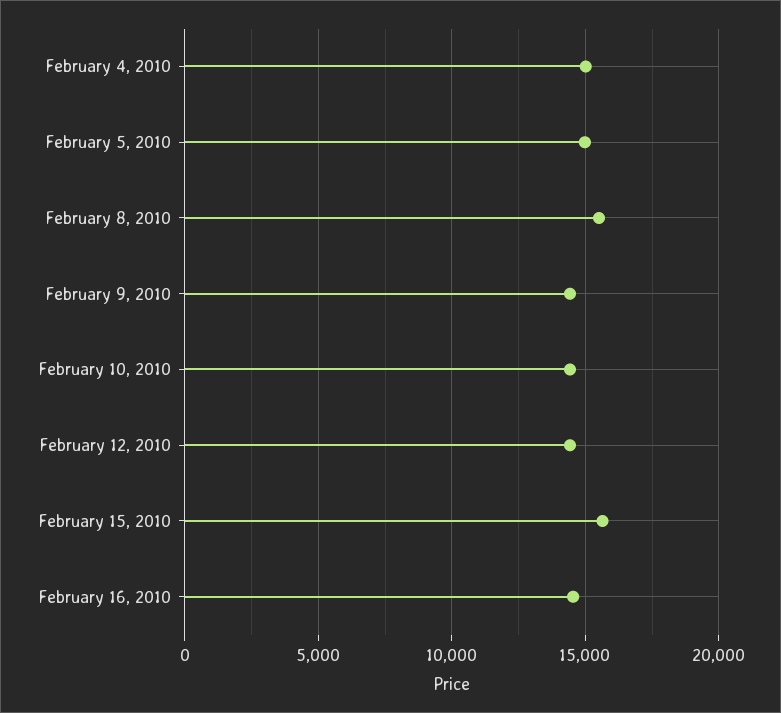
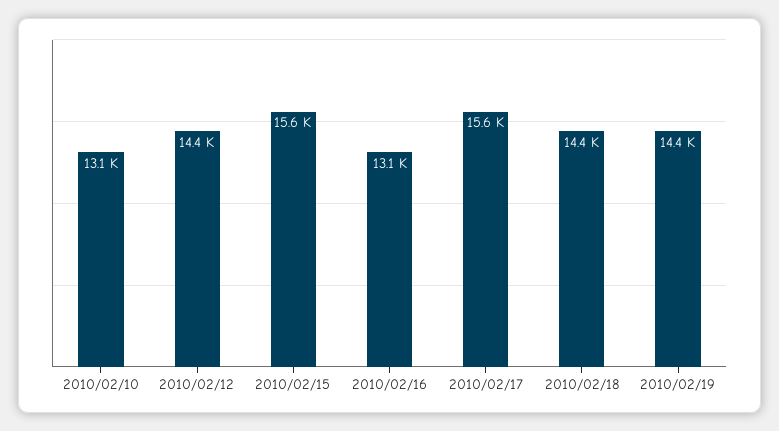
February 4, 2010: 15000 -> none
February 5, 2010: 15000 -> none
February 8, 2010: 15500 -> none
February 9, 2010: 14500 -> none
February 10, 2010: 14500 -> 13100
February 16, 2010: 14500 -> 13100
2010/02/17: none -> 15600
2010/02/18: none -> 14400
2010/02/19: none -> 14400

